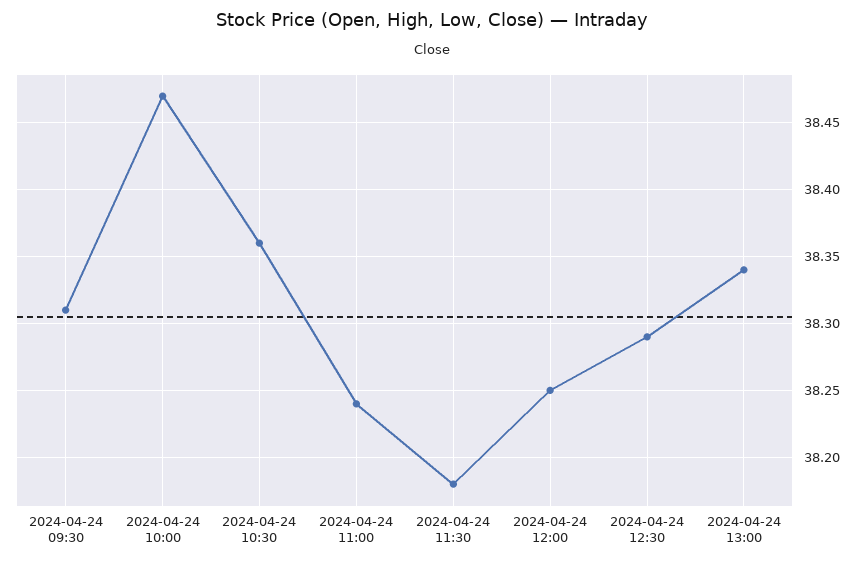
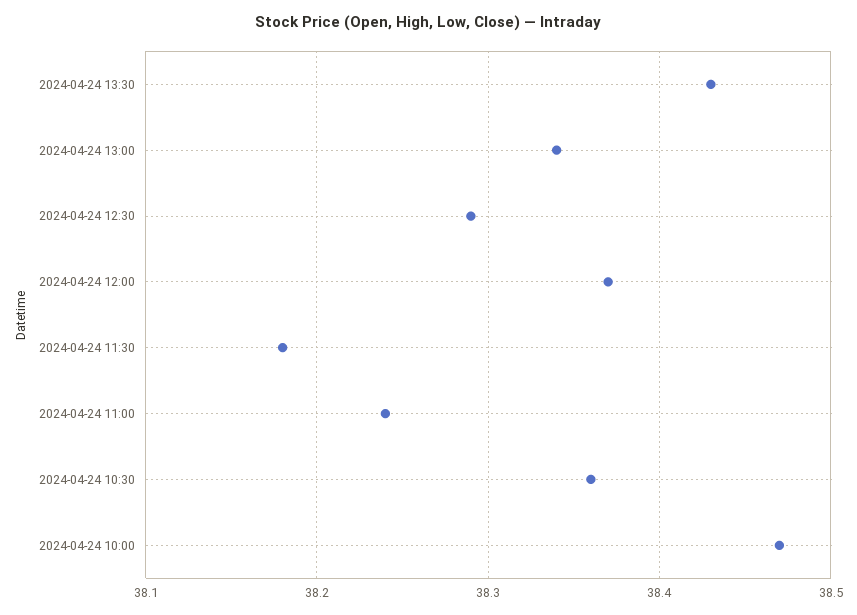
2024-04-24 09:30: 38.31 -> none
2024-04-24 12:00: 38.25 -> 38.37
2024-04-24 13:30: none -> 38.43

